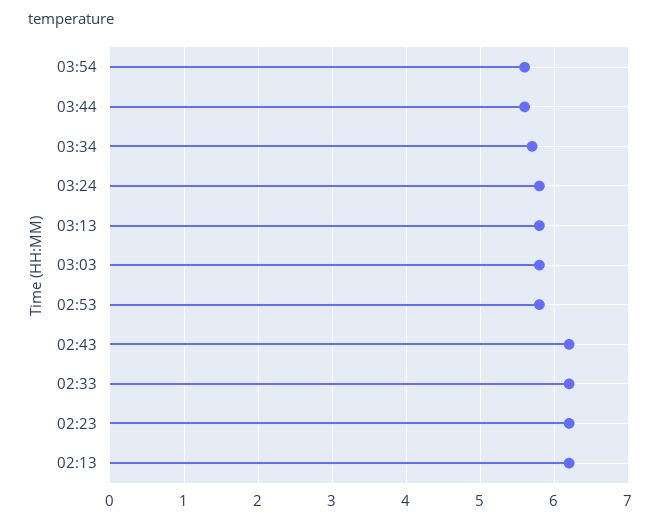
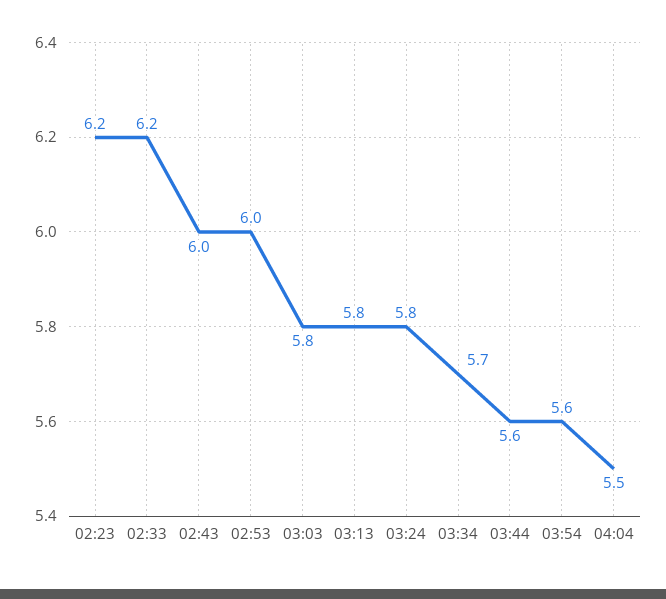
02:53: 5.8 -> 6
02:43: 6.2 -> 6
02:13: 6.2 -> none
04:04: none -> 5.5

